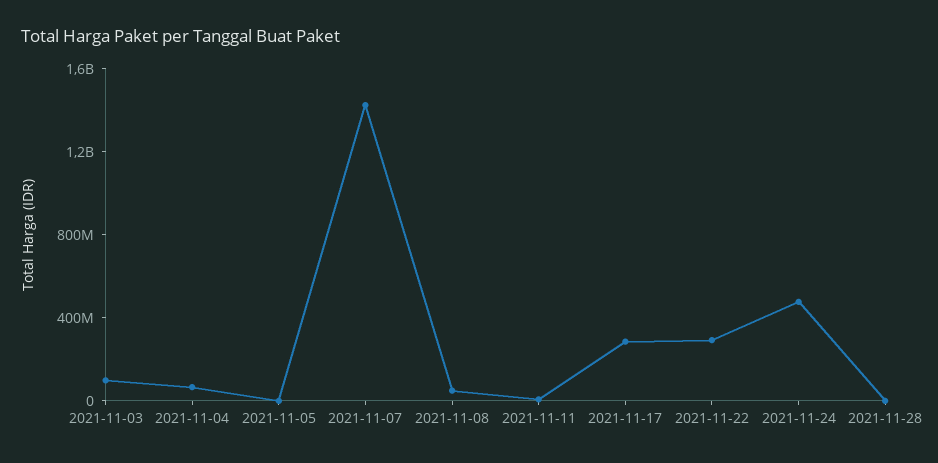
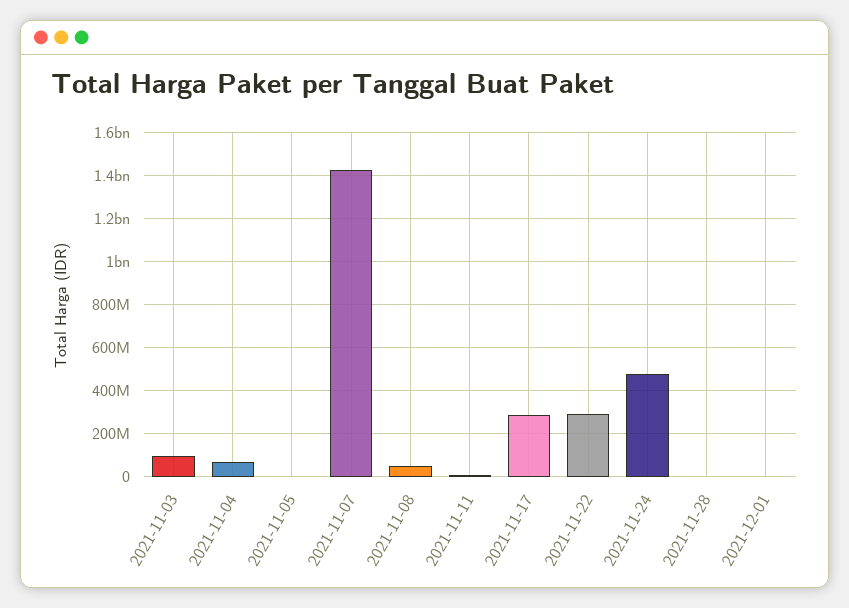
2021-12-01: none -> 0

